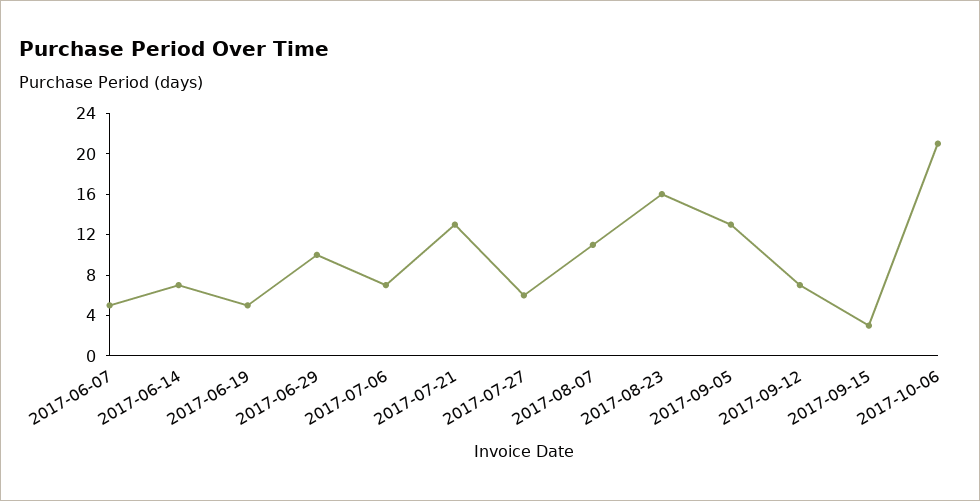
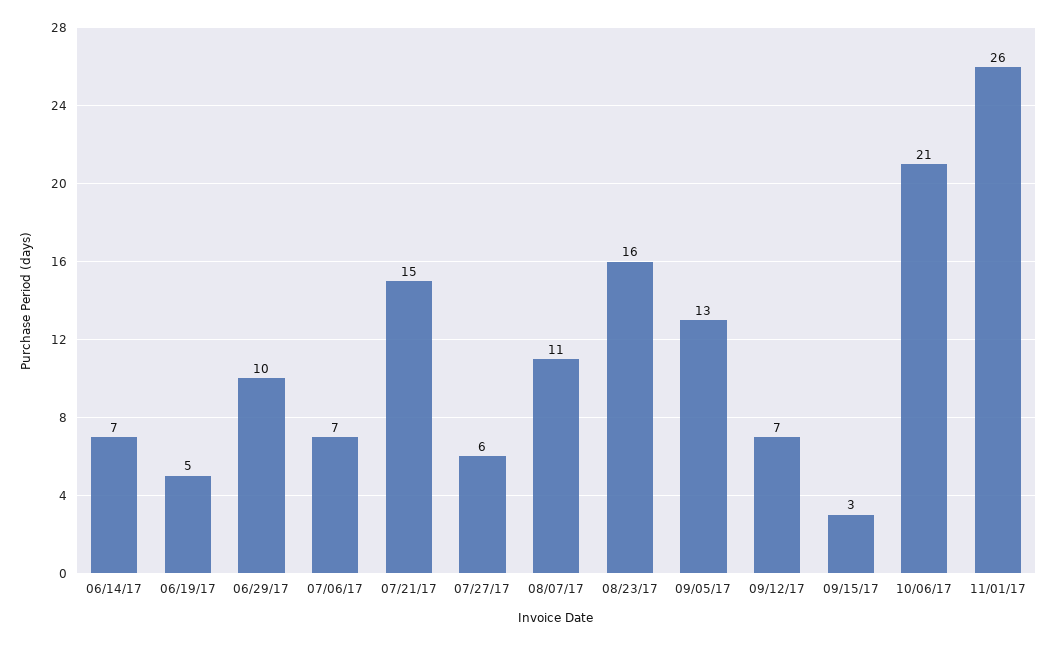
2017-06-07: 5 -> none
2017-07-21: 13 -> 15
11/01/17: none -> 26

